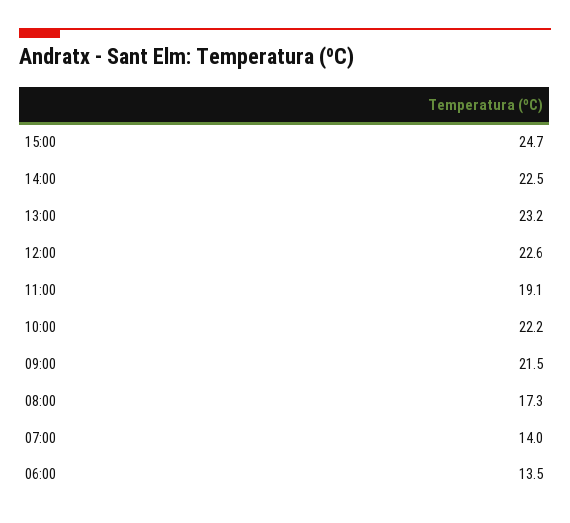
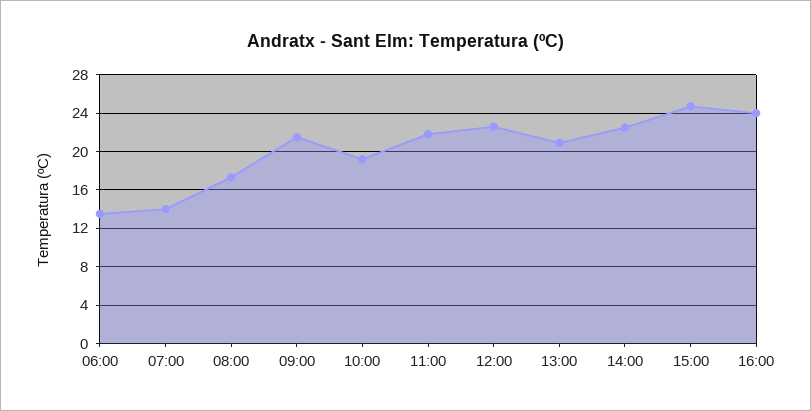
13:00: 23.2 -> 21
11:00: 19.1 -> 22
10:00: 22.2 -> 19
16:00: none -> 24

